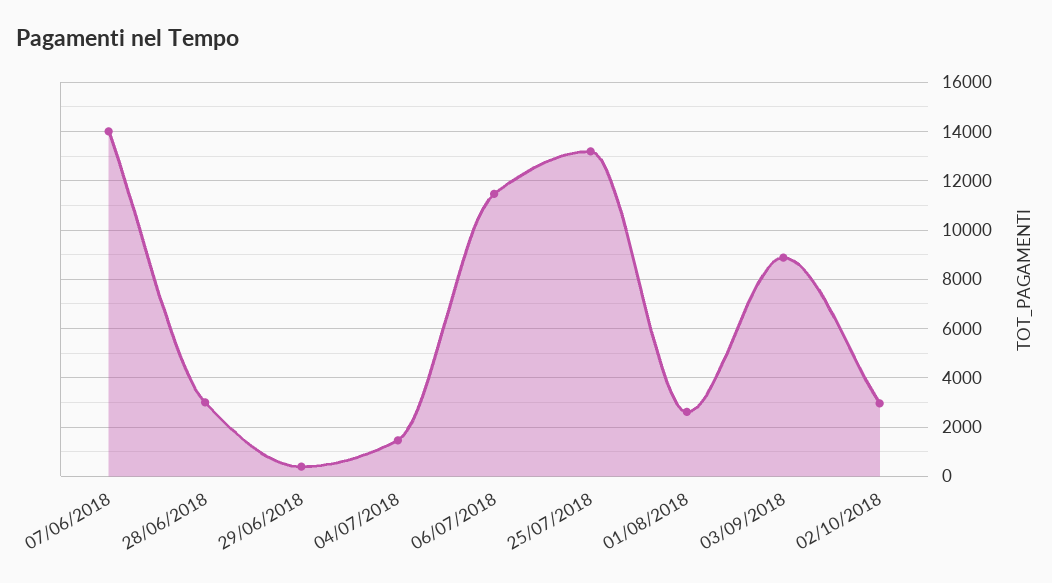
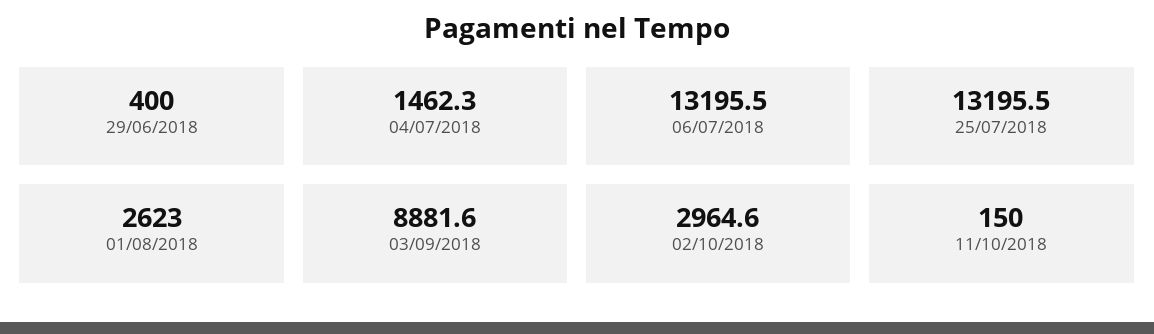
07/06/2018: 14000 -> none
28/06/2018: 3000 -> none
06/07/2018: 11500 -> 13195.5
11/10/2018: none -> 150

